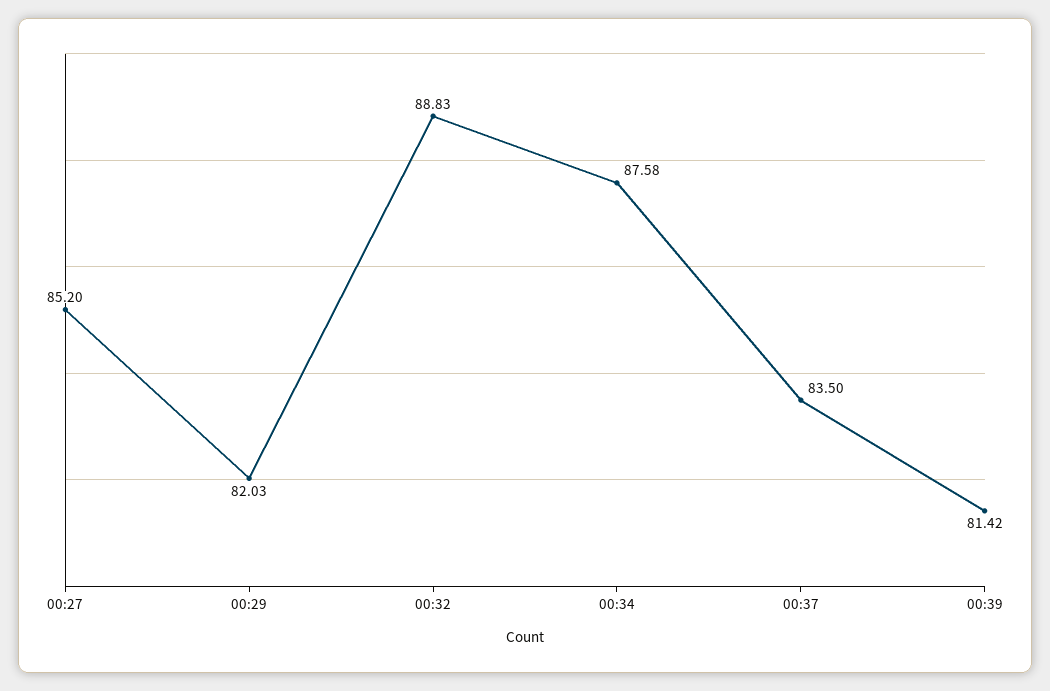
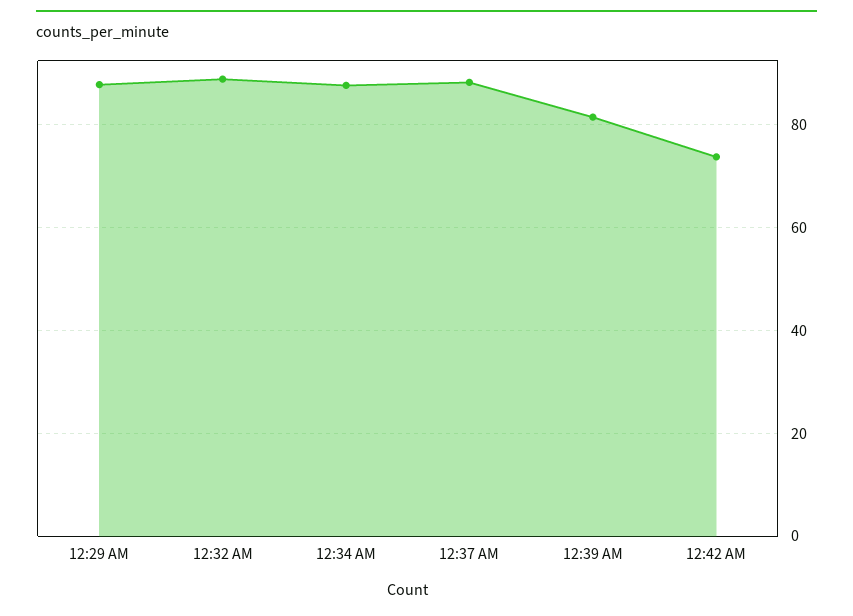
00:27: 85.2 -> none
00:29: 82.03 -> 88
00:37: 83.5 -> 88
12:42 AM: none -> 74

